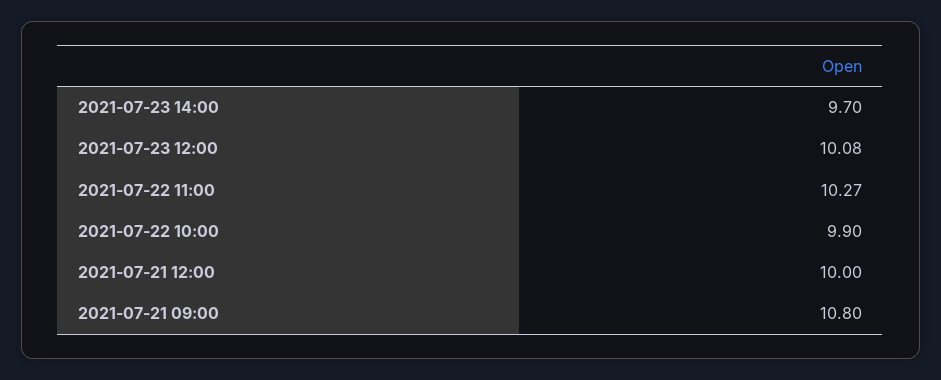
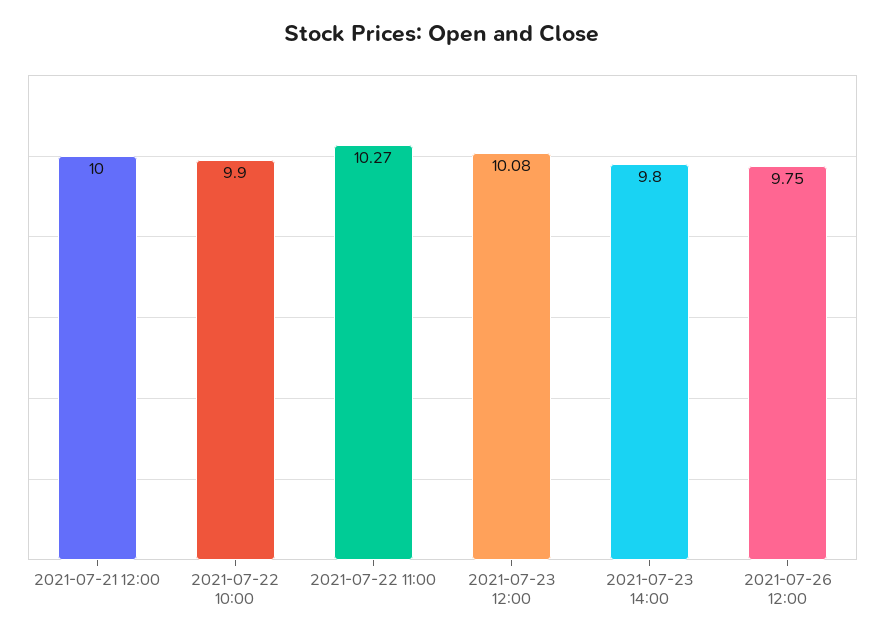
2021-07-23 14:00: 9.7 -> 9.8
2021-07-21 09:00: 10.8 -> none
2021-07-26 12:00: none -> 9.75

